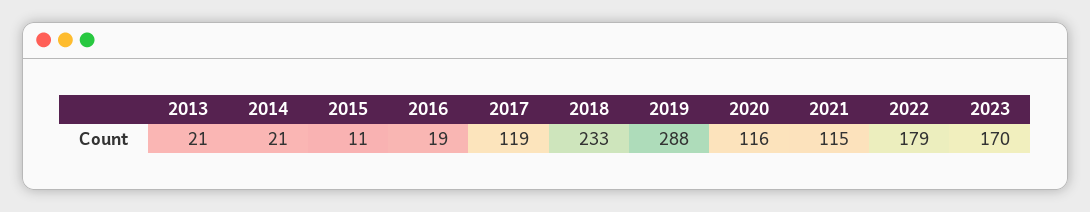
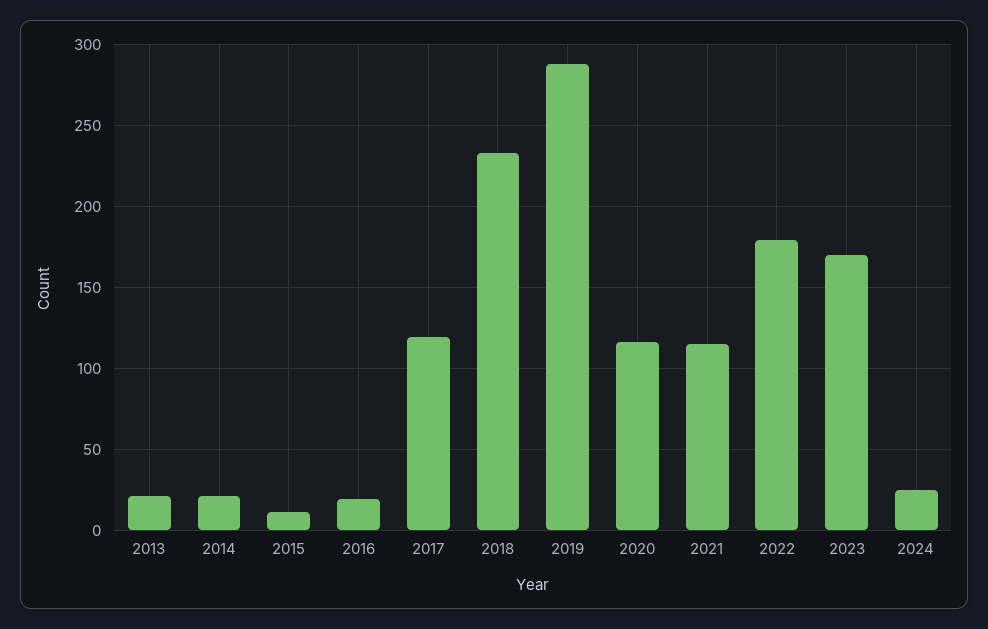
2024: none -> 25

